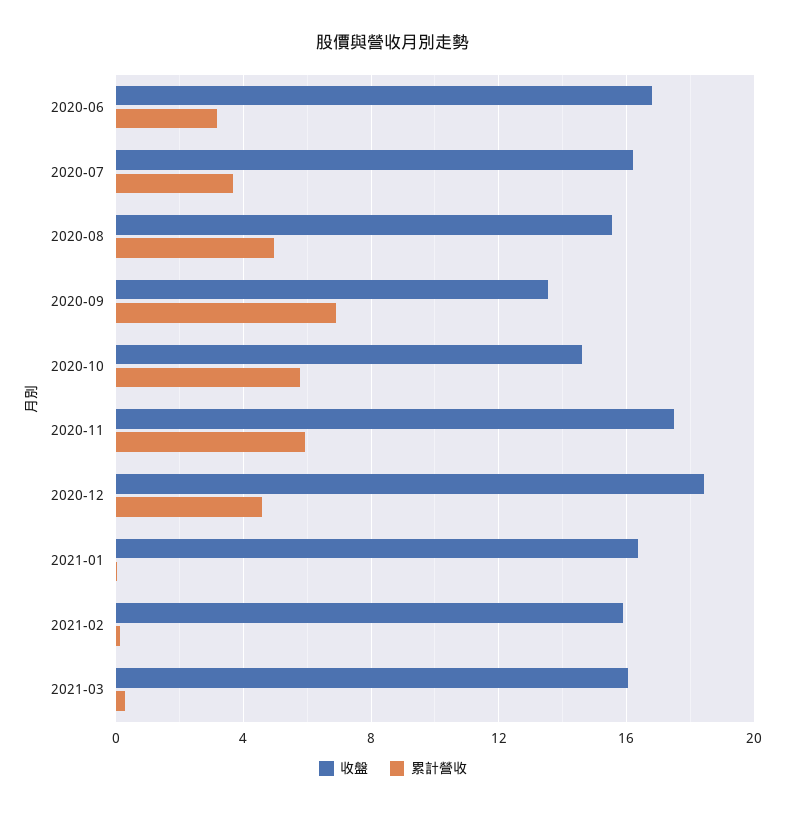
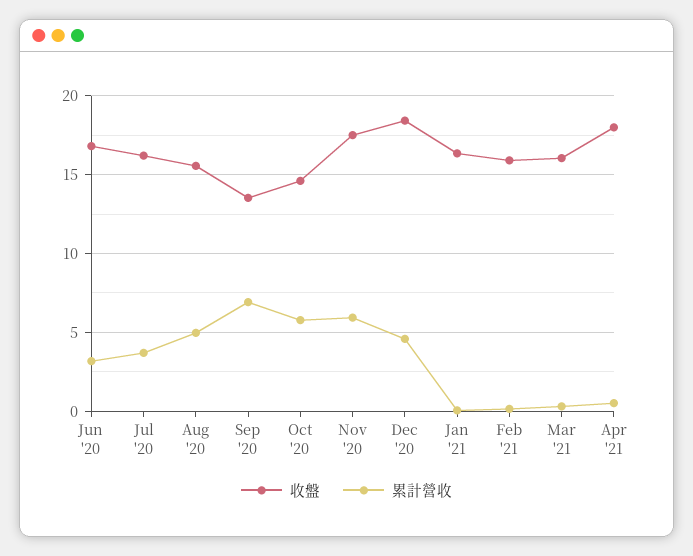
收盤, Apr '21: none -> 18
累計營收, Apr '21: none -> 0.5

